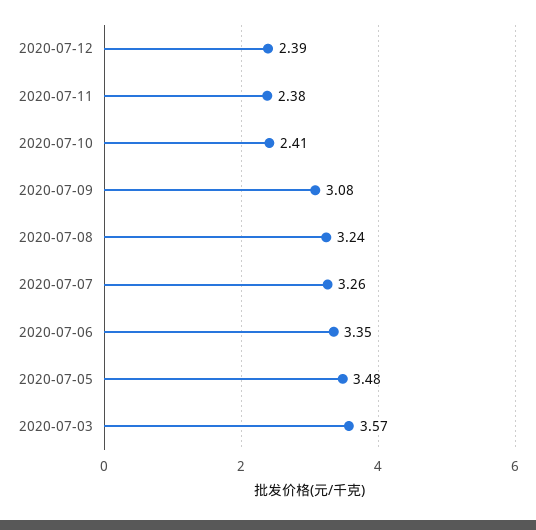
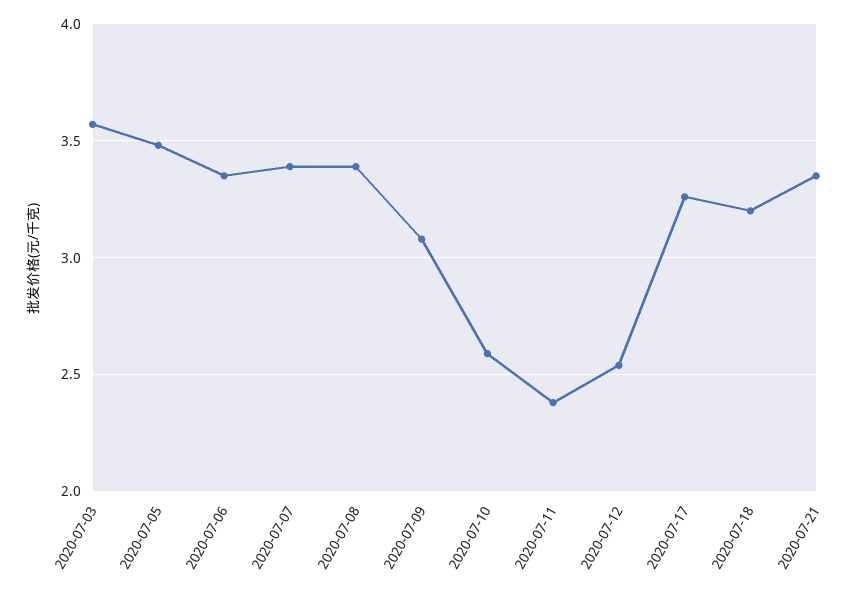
2020-07-12: 2.39 -> 2.55
2020-07-10: 2.41 -> 2.6
2020-07-08: 3.24 -> 3.4
2020-07-07: 3.26 -> 3.4
2020-07-17: none -> 3.25
2020-07-18: none -> 3.2
2020-07-21: none -> 3.35

